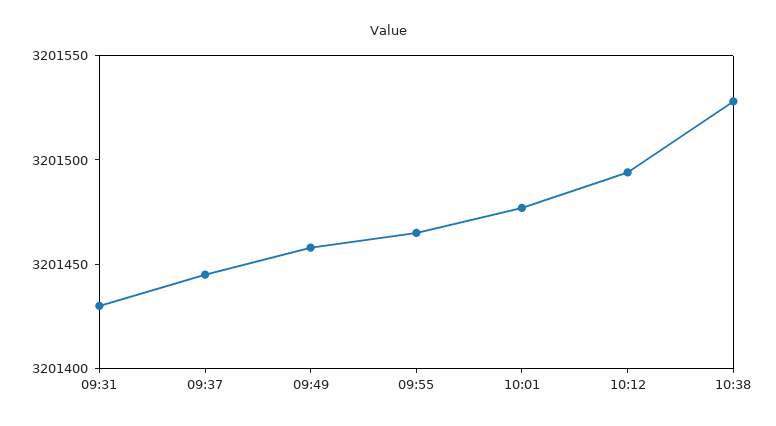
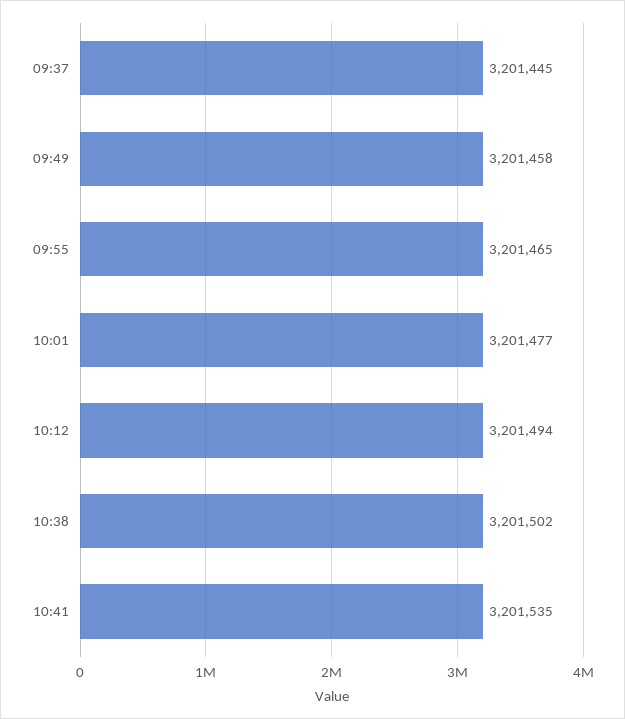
09:31: 3201430 -> none
10:38: 3201530 -> 3201502
10:41: none -> 3201535

